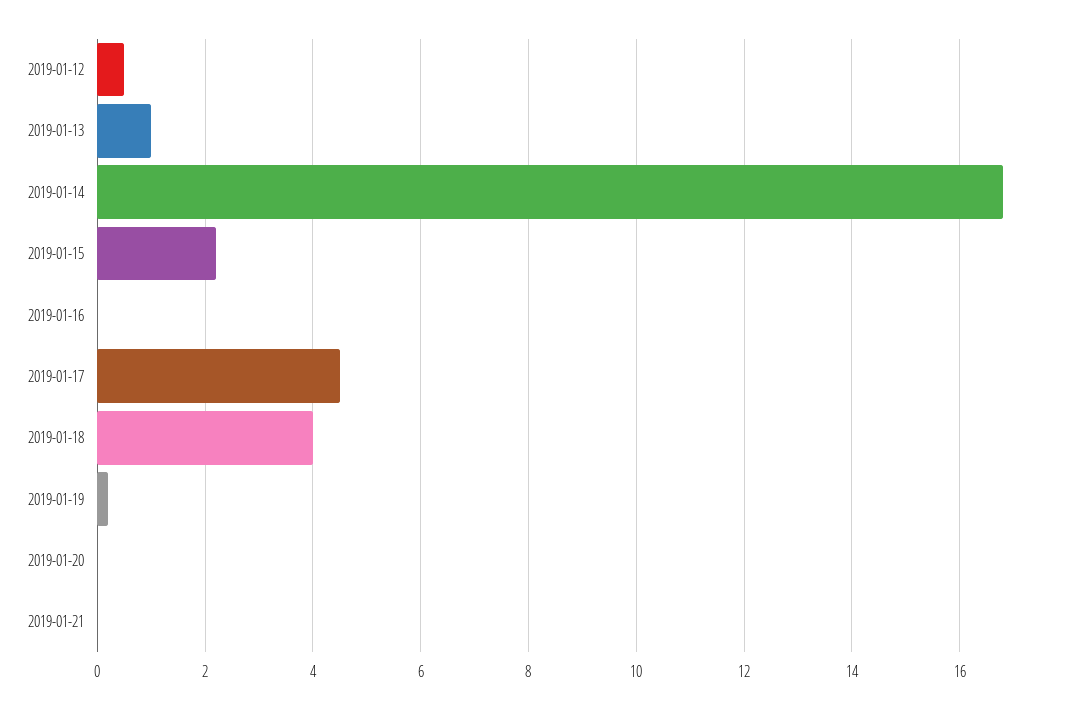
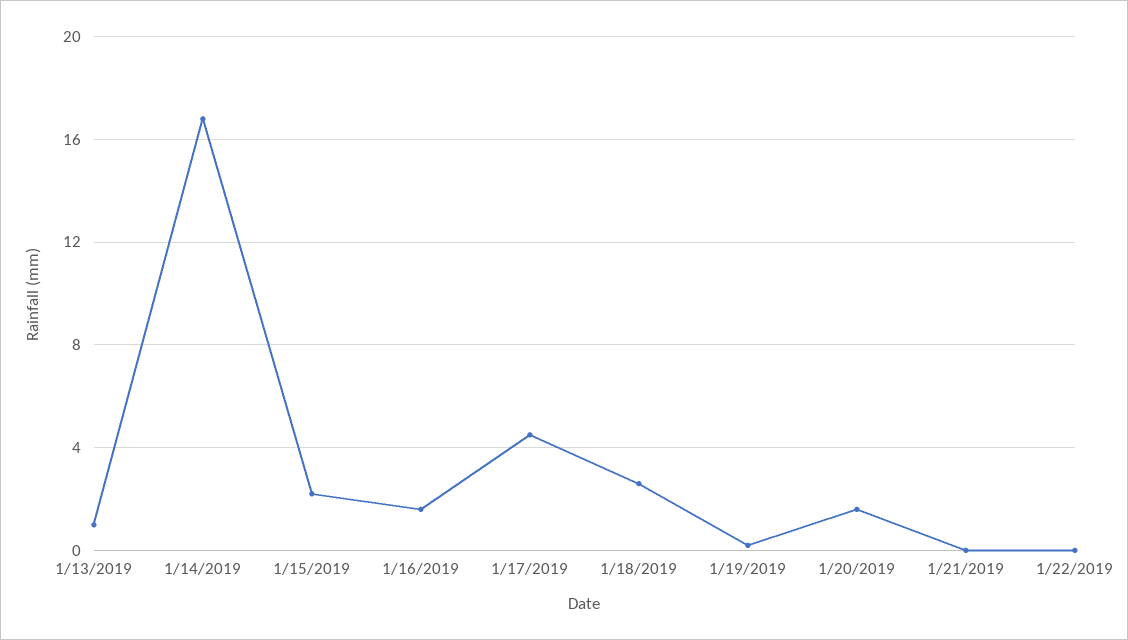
2019-01-12: 0.5 -> none
2019-01-16: 0 -> 1.5
2019-01-18: 4 -> 2.5
2019-01-20: 0 -> 1.5
1/22/2019: none -> 0

